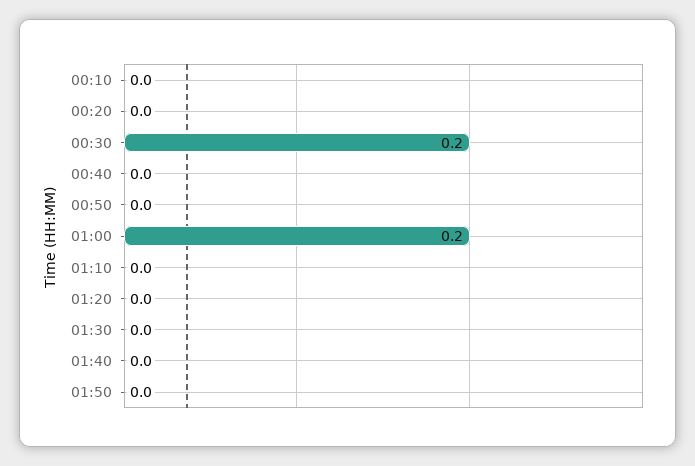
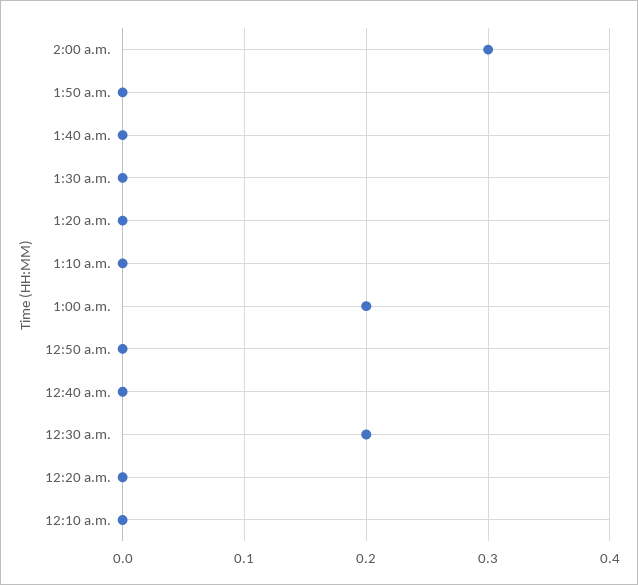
2:00 a.m.: none -> 0.3

